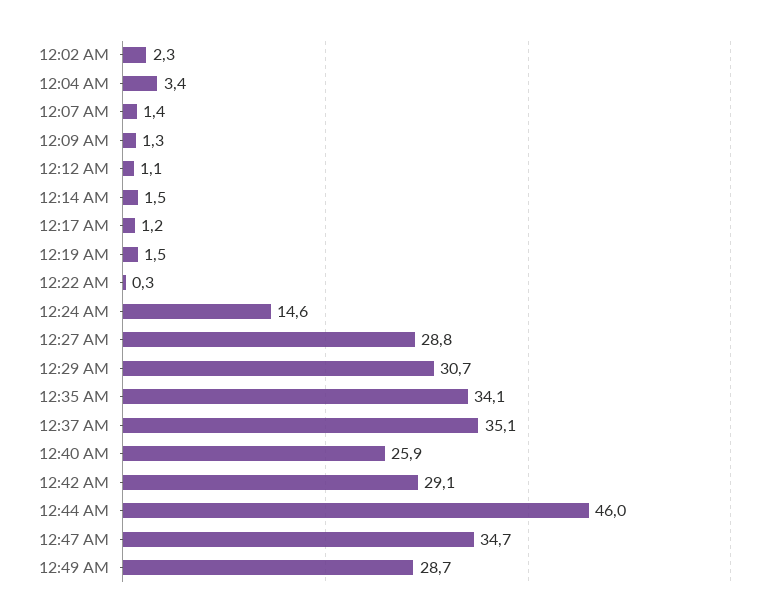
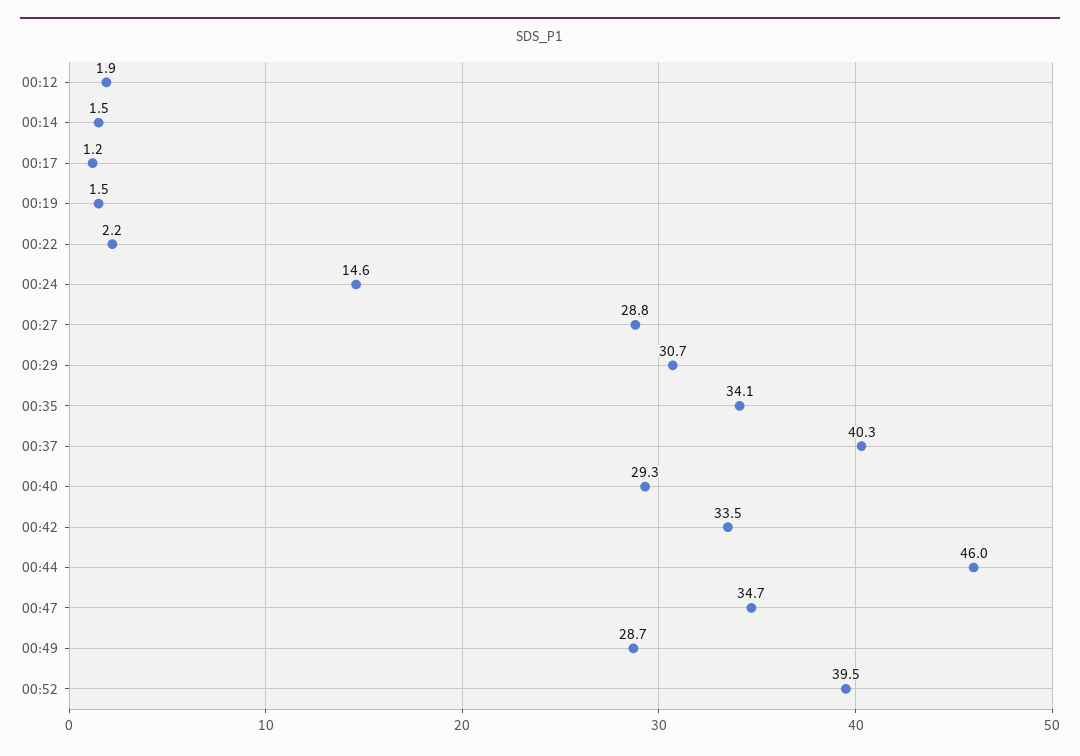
12:02 AM: 2.3 -> none
12:04 AM: 3.4 -> none
12:07 AM: 1.4 -> none
12:09 AM: 1.3 -> none
12:12 AM: 1.1 -> 1.9
12:22 AM: 0.3 -> 2.2
12:37 AM: 35.1 -> 40.3
12:40 AM: 25.9 -> 29.3
12:42 AM: 29.1 -> 33.5
00:52: none -> 39.5

